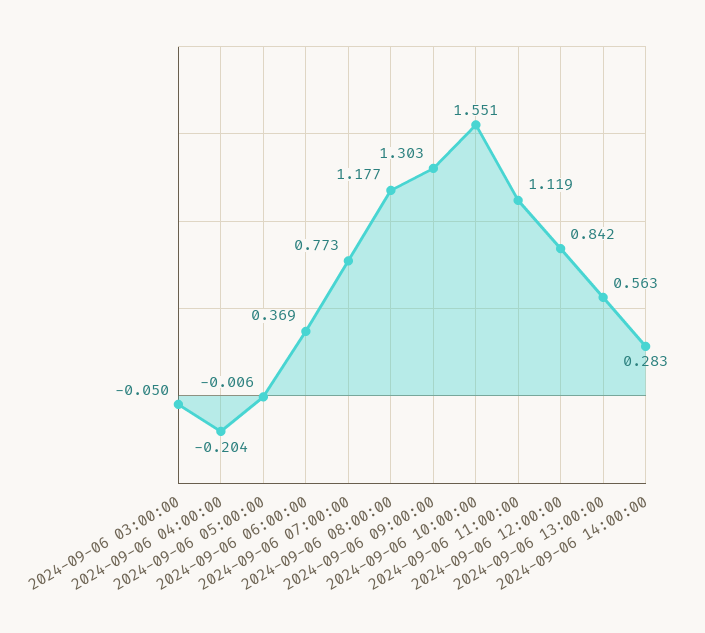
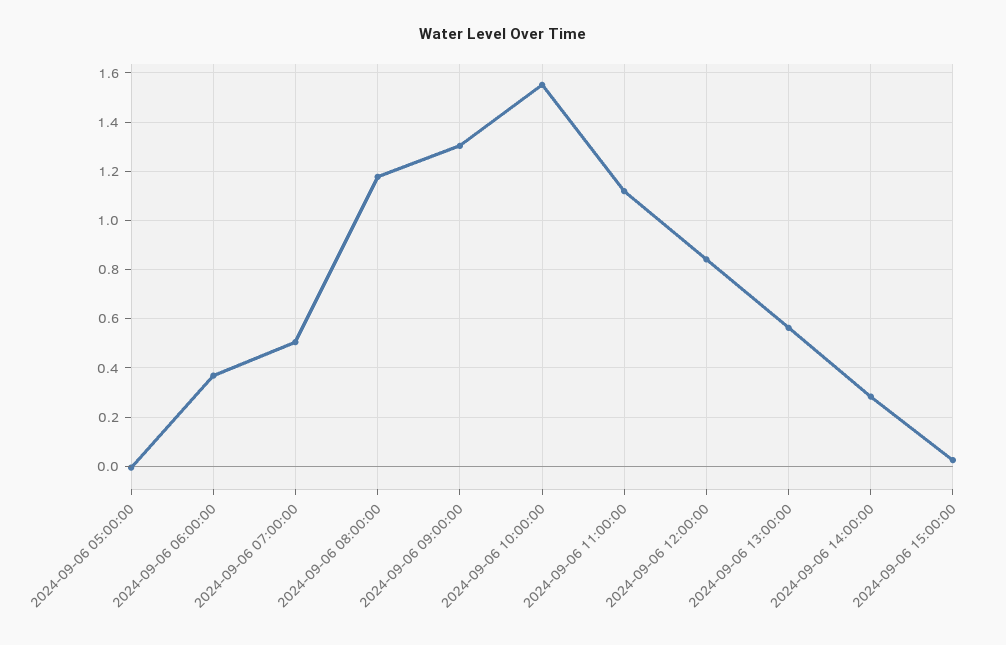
2024-09-06 03:00:00: -0.05 -> none
2024-09-06 04:00:00: -0.204 -> none
2024-09-06 07:00:00: 0.773 -> 0.5
2024-09-06 15:00:00: none -> 0.025

